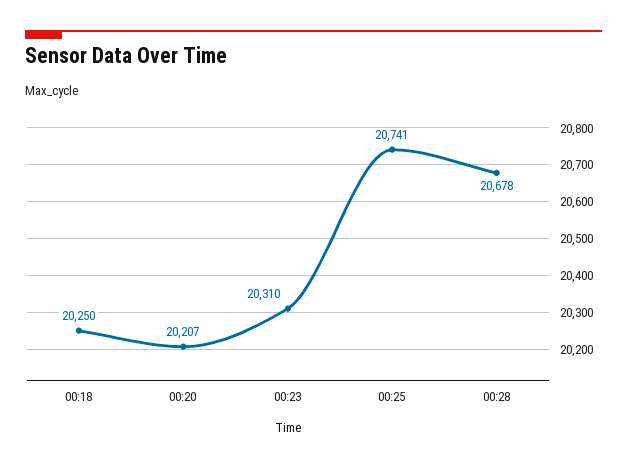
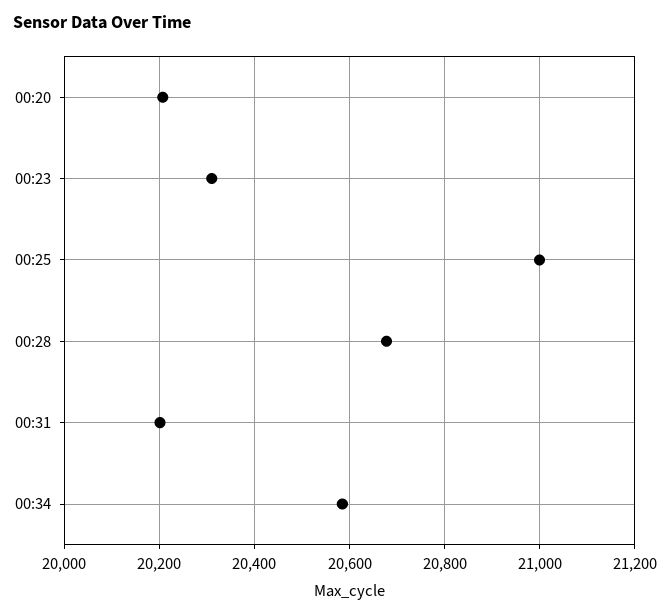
00:18: 20250 -> none
00:25: 20741 -> 21000
00:31: none -> 20200
00:34: none -> 20580

